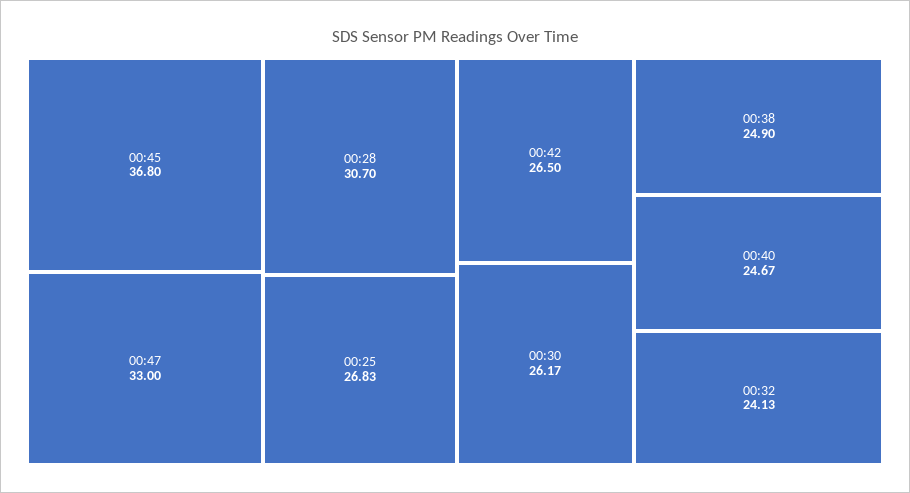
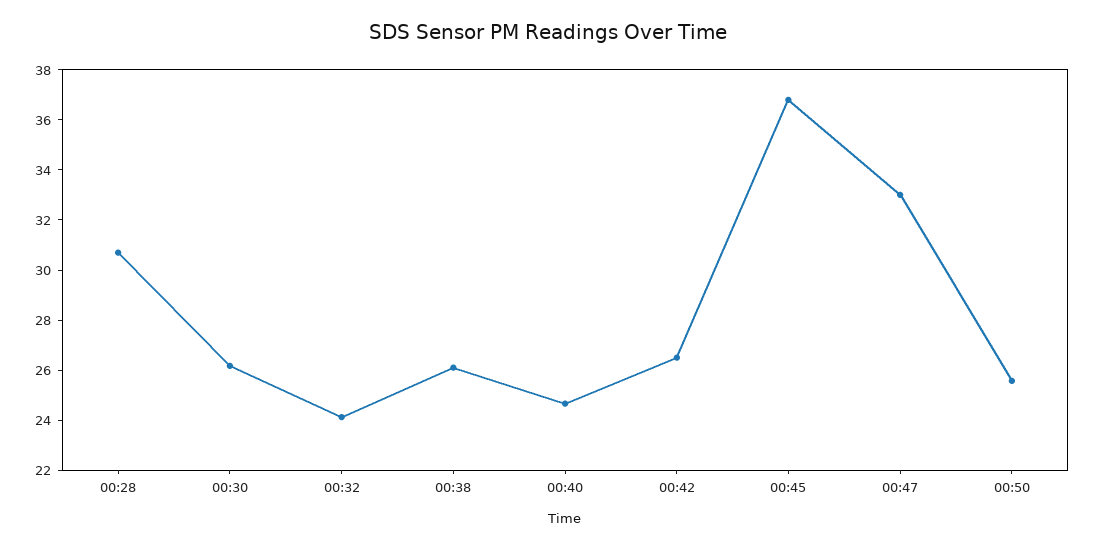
00:25: 26.83 -> none
00:38: 24.9 -> 26
00:50: none -> 25.5

